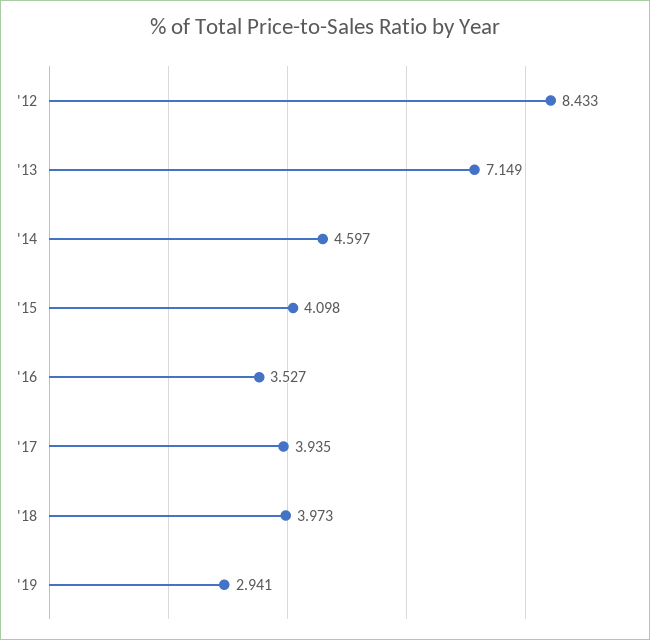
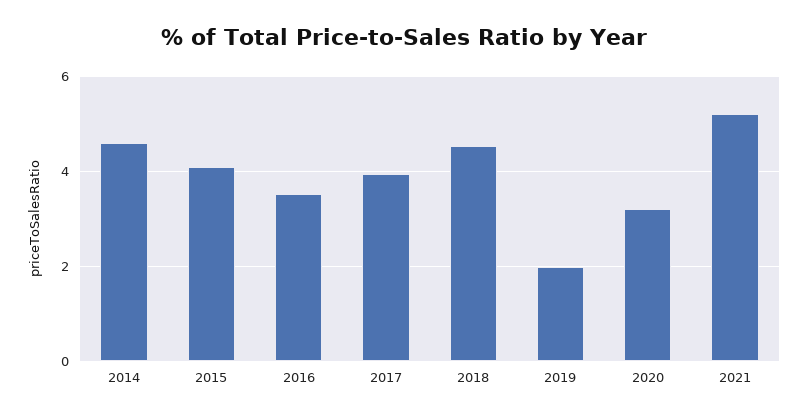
'12: 8.433 -> none
'13: 7.149 -> none
'18: 3.973 -> 4.6
'19: 2.941 -> 2
2020: none -> 3.2
2021: none -> 5.2

